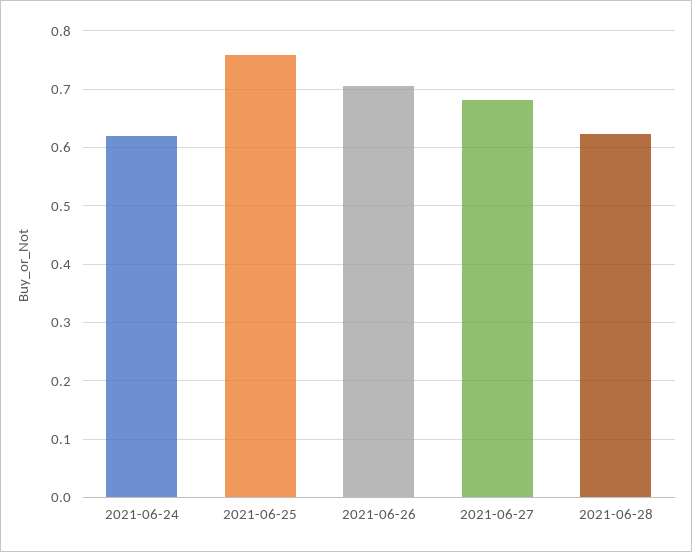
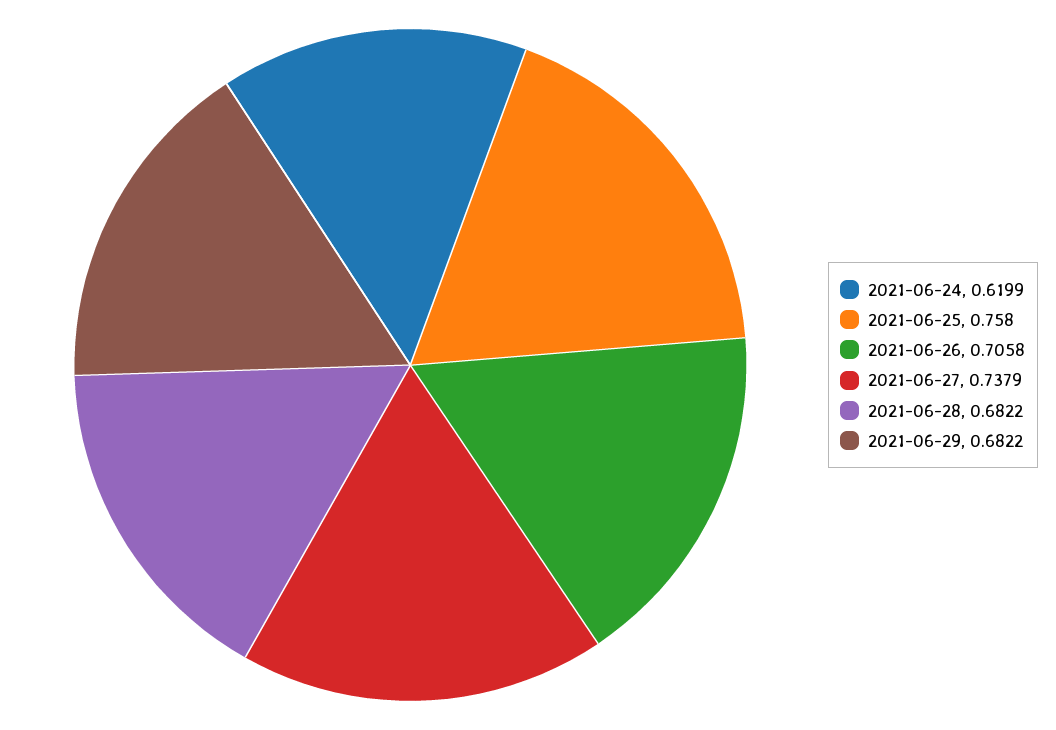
2021-06-27: 0.68 -> 0.7379
2021-06-28: 0.62 -> 0.6822
2021-06-29: none -> 0.6822

